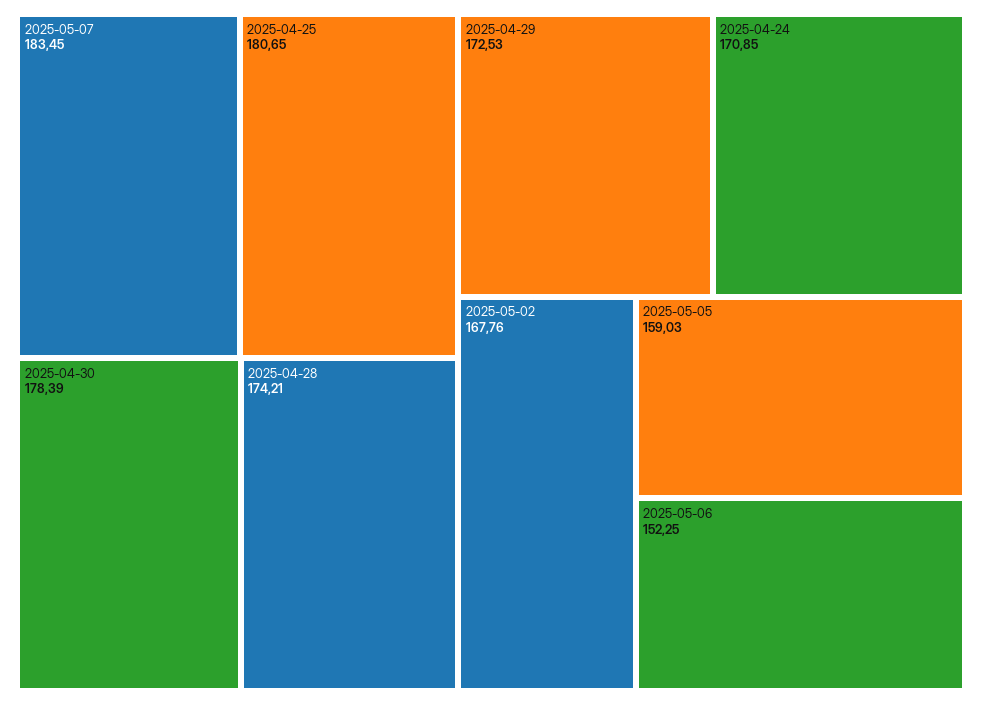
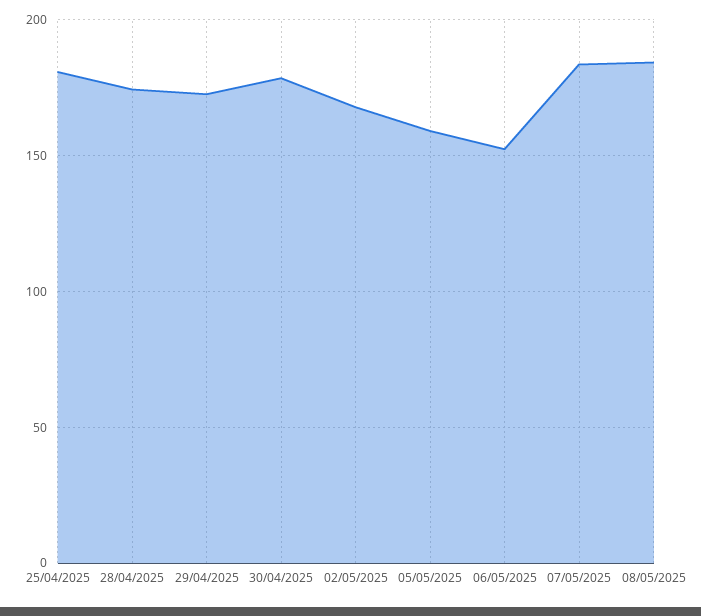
2025-04-24: 170.85 -> none
08/05/2025: none -> 185

